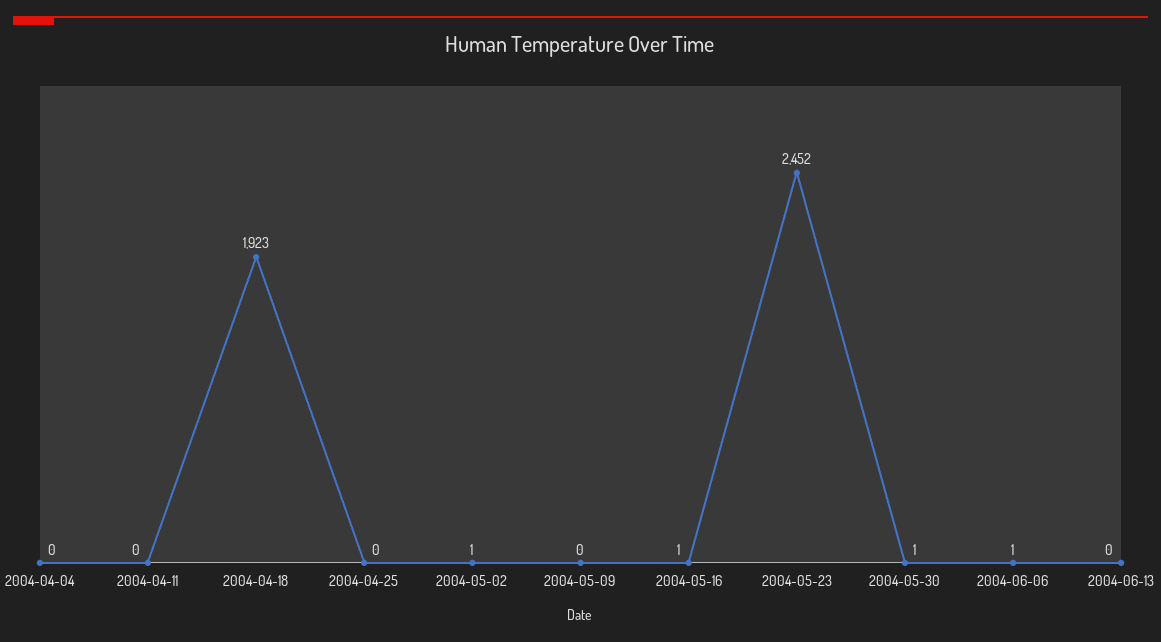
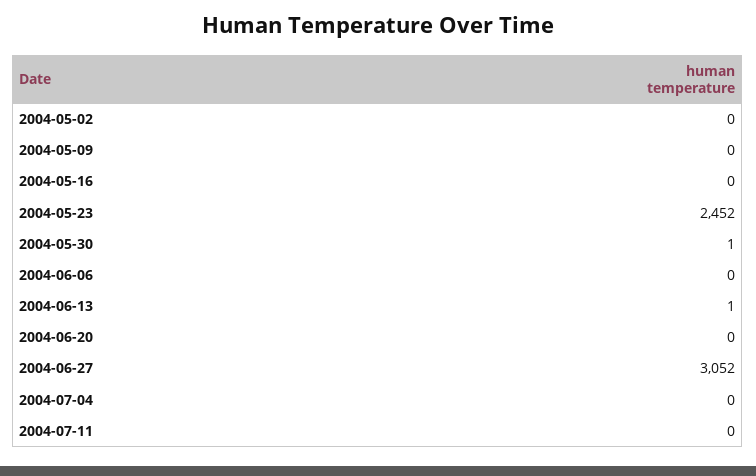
2004-04-04: 0 -> none
2004-04-11: 0 -> none
2004-04-18: 1923 -> none
2004-04-25: 0 -> none
2004-05-02: 1 -> 0
2004-05-16: 1 -> 0
2004-06-06: 1 -> 0
2004-06-13: 0 -> 1
2004-06-20: none -> 0
2004-06-27: none -> 3052
2004-07-04: none -> 0
2004-07-11: none -> 0

